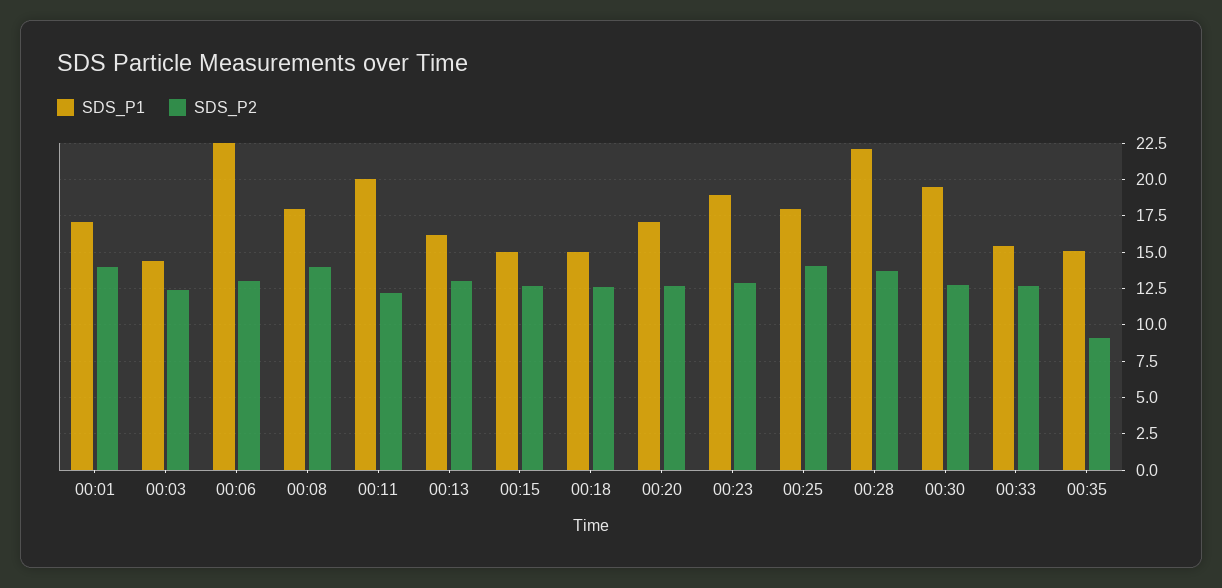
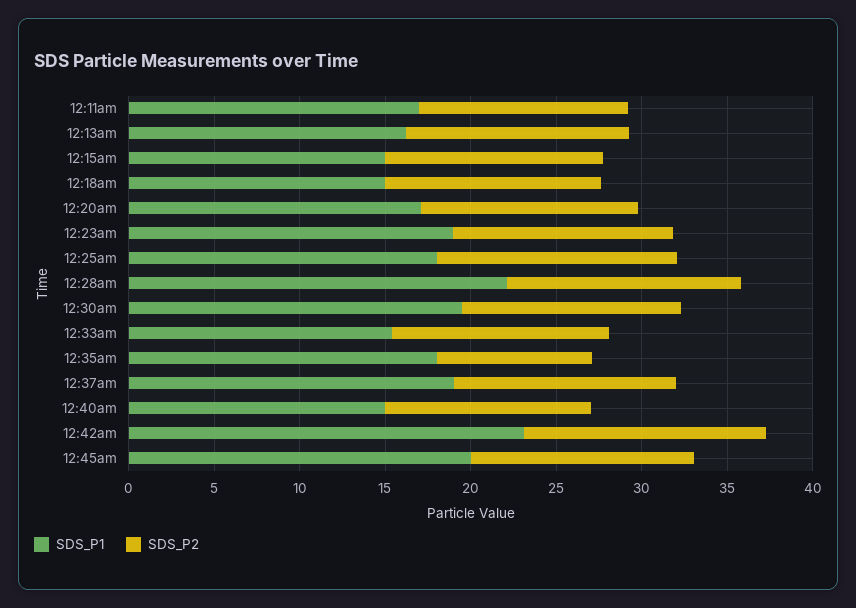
SDS_P1, 00:01: 17 -> none
SDS_P2, 00:01: 14 -> none
SDS_P1, 00:03: 14.5 -> none
SDS_P2, 00:03: 12.5 -> none
SDS_P1, 00:06: 22.5 -> none
SDS_P2, 00:06: 13 -> none
SDS_P1, 00:08: 18 -> none
SDS_P2, 00:08: 14 -> none
SDS_P1, 00:11: 20 -> 17
SDS_P1, 00:35: 15 -> 18
SDS_P1, 12:37am: none -> 19
SDS_P2, 12:37am: none -> 13
SDS_P1, 12:40am: none -> 15
SDS_P2, 12:40am: none -> 12
SDS_P1, 12:42am: none -> 23
SDS_P2, 12:42am: none -> 14
SDS_P1, 12:45am: none -> 20
SDS_P2, 12:45am: none -> 13

